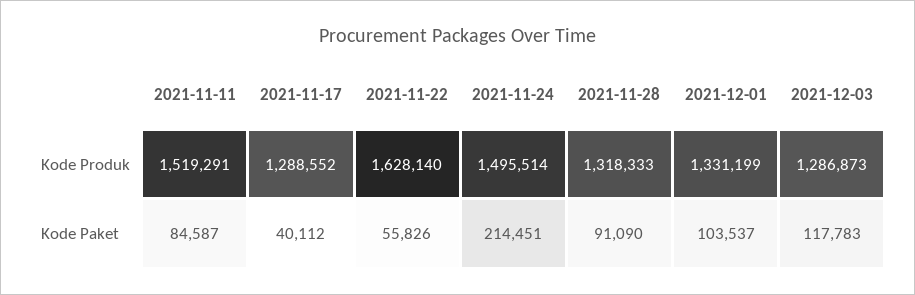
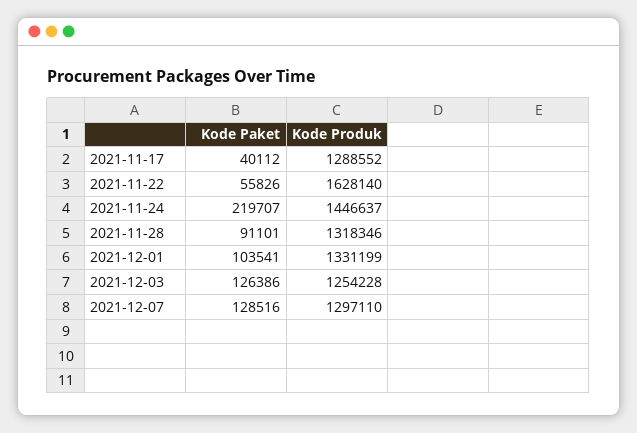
2021-11-11, Kode Produk: 1519291 -> none
2021-11-24, Kode Produk: 1495514 -> 1446637
2021-11-28, Kode Produk: 1318333 -> 1318346
2021-12-03, Kode Produk: 1286873 -> 1254228
2021-11-11, Kode Paket: 84587 -> none
2021-11-24, Kode Paket: 214451 -> 219707
2021-11-28, Kode Paket: 91090 -> 91101
2021-12-01, Kode Paket: 103537 -> 103541
2021-12-03, Kode Paket: 117783 -> 126386
2021-12-07, Kode Paket: none -> 128516
2021-12-07, Kode Produk: none -> 1297110

